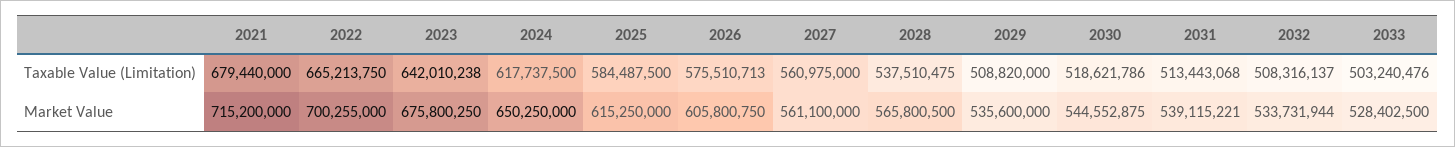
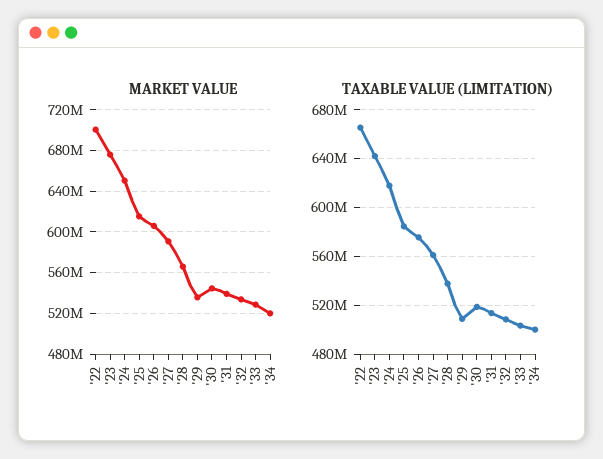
Taxable Value (Limitation), 2021: 679440000 -> none
Market Value, 2021: 715200000 -> none
Market Value, 2027: 561100000 -> 590000000
Market Value, '34: none -> 520000000
Taxable Value (Limitation), '34: none -> 500000000

